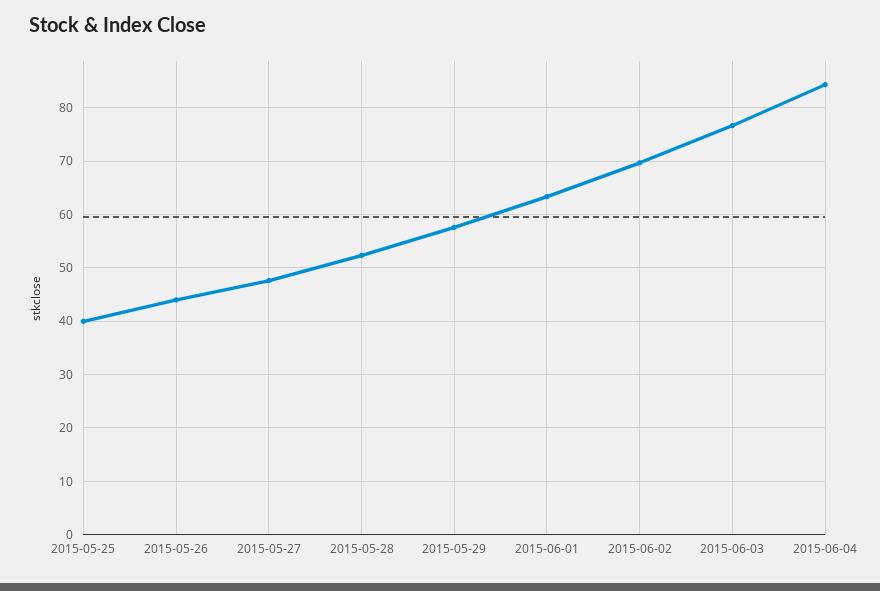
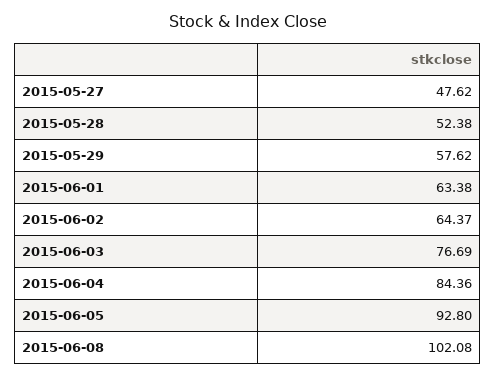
2015-05-25: 40 -> none
2015-05-26: 44 -> none
2015-06-02: 70 -> 64.37
2015-06-05: none -> 92.8
2015-06-08: none -> 102.08

